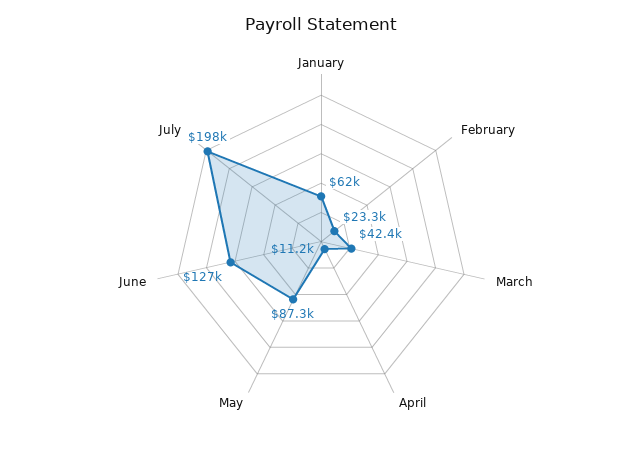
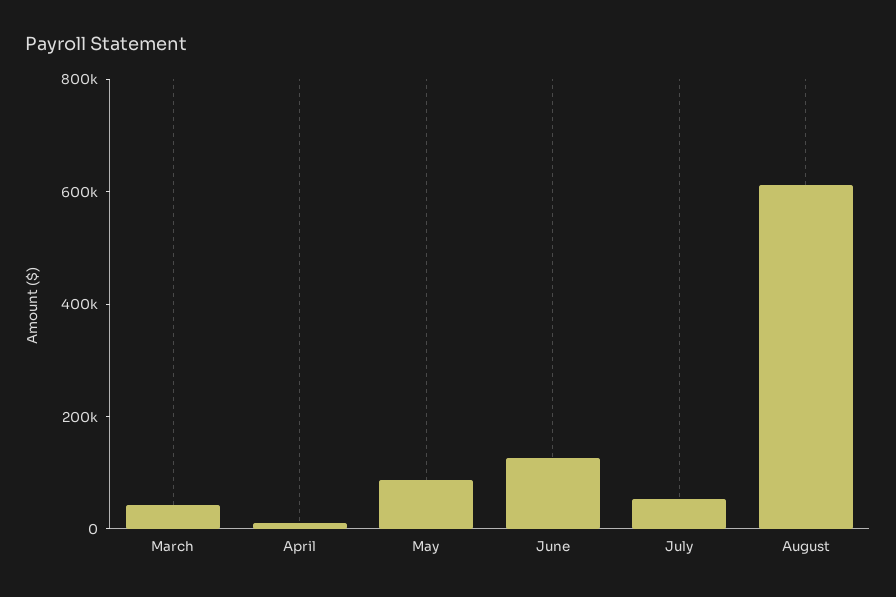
January: 62000 -> none
February: 23300 -> none
July: 198000 -> 50000
August: none -> 600000

